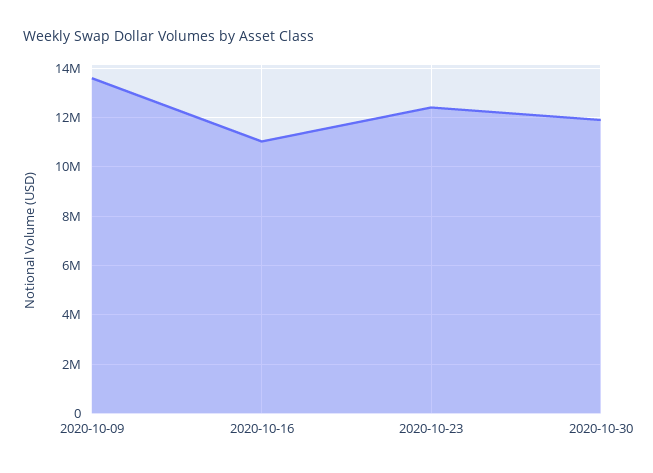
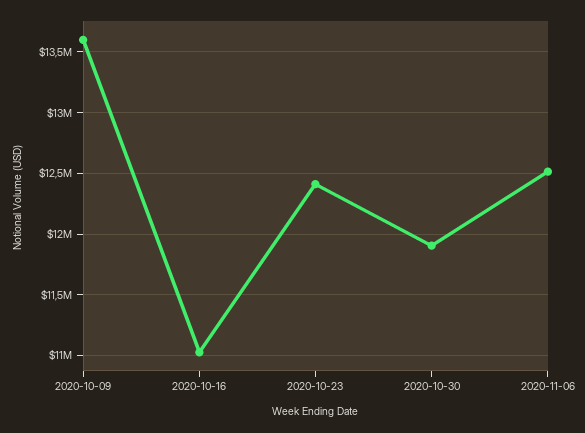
2020-11-06: none -> 12500000

